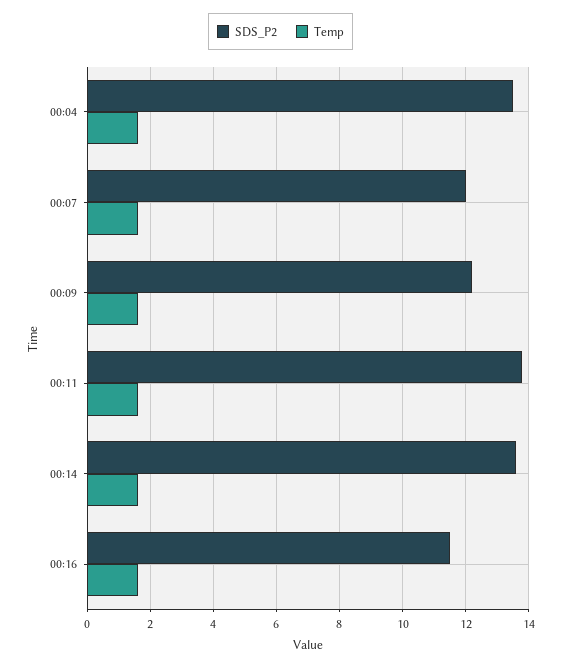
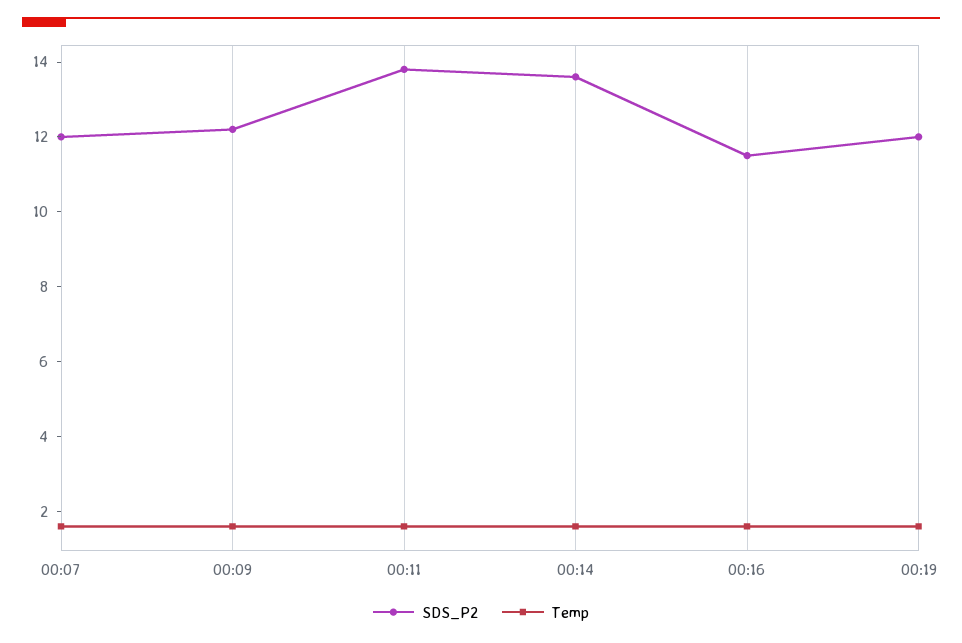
SDS_P2, 00:04: 13.5 -> none
Temp, 00:04: 1.5 -> none
SDS_P2, 00:19: none -> 12
Temp, 00:19: none -> 1.5

